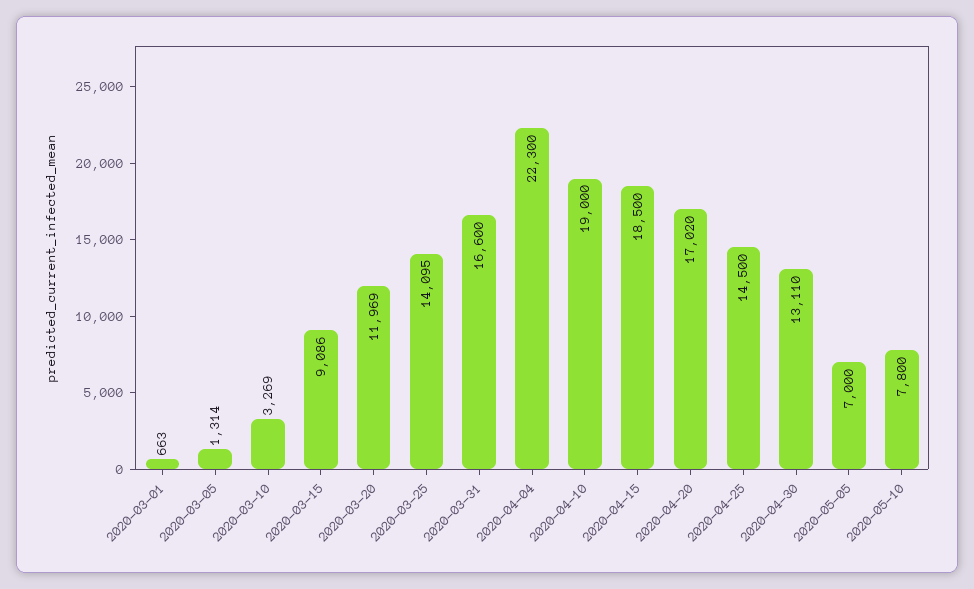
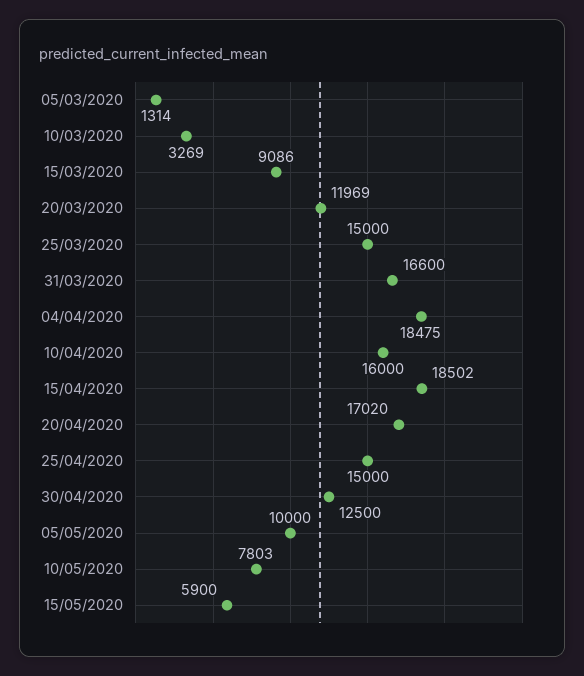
2020-03-01: 663 -> none
2020-03-25: 14095 -> 15000
2020-04-04: 22300 -> 18475
2020-04-10: 19000 -> 16000
2020-04-15: 18500 -> 18502
2020-04-25: 14500 -> 15000
2020-04-30: 13110 -> 12500
2020-05-05: 7000 -> 10000
2020-05-10: 7800 -> 7803
15/05/2020: none -> 5900

